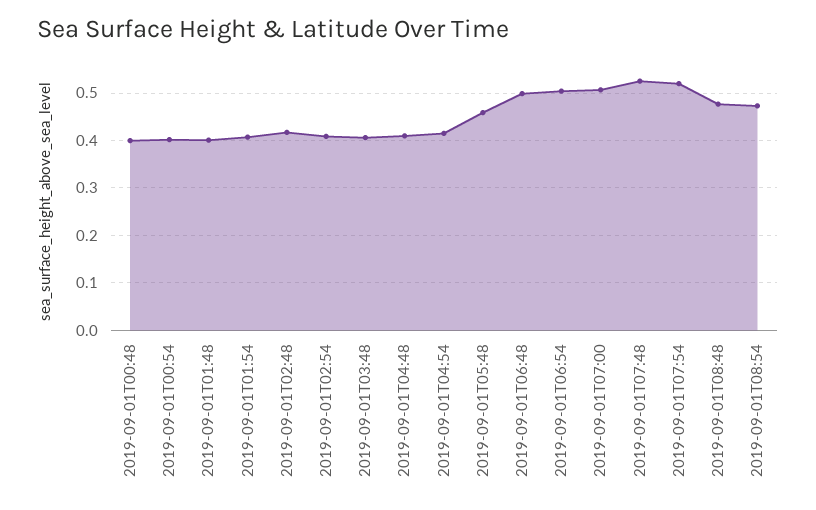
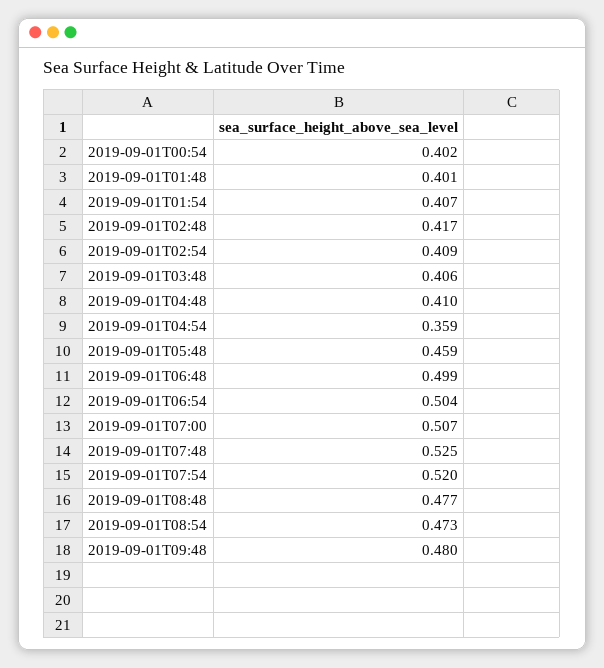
2019-09-01T00:48: 0.4 -> none
2019-09-01T04:54: 0.42 -> 0.359
2019-09-01T09:48: none -> 0.48

